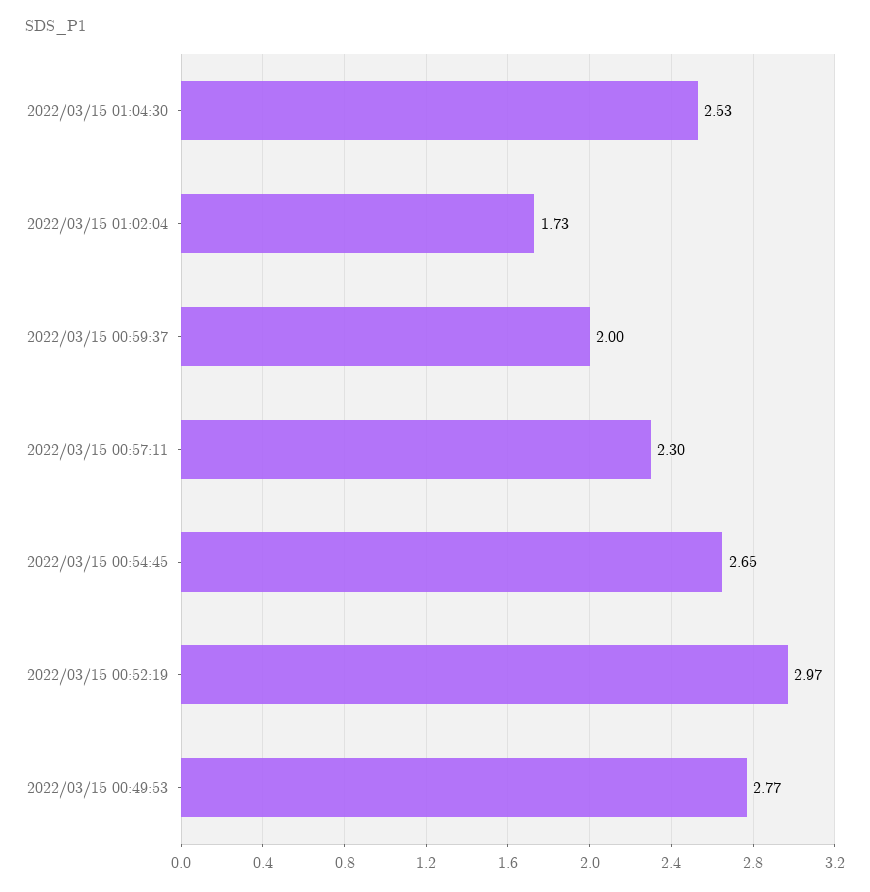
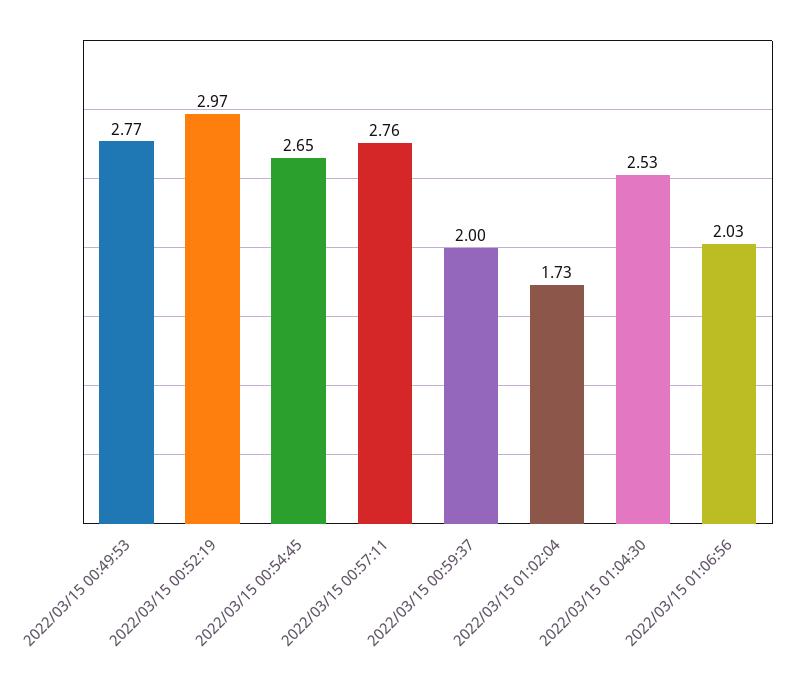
2022/03/15 00:57:11: 2.3 -> 2.76
2022/03/15 01:06:56: none -> 2.03

